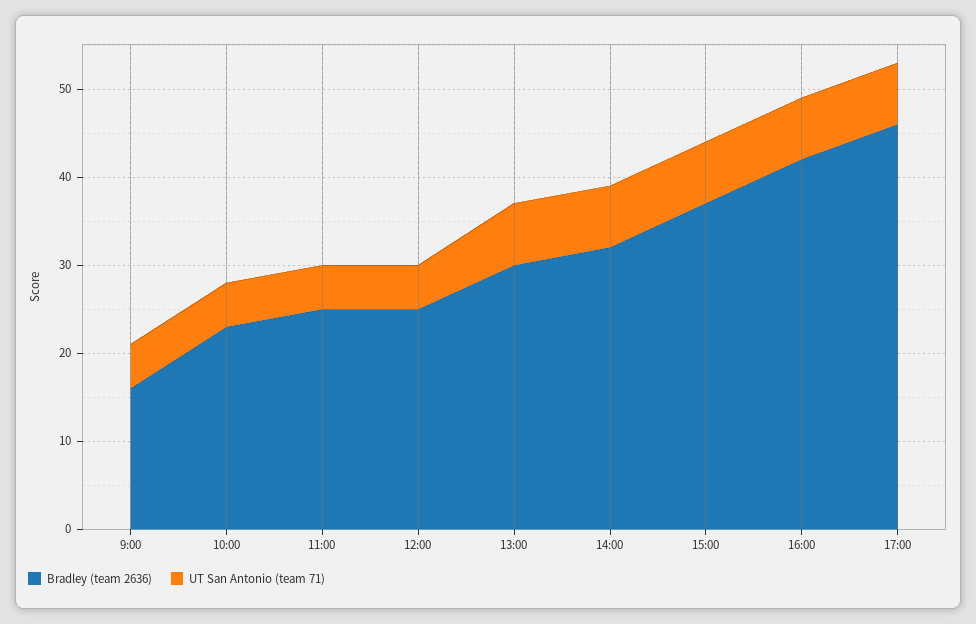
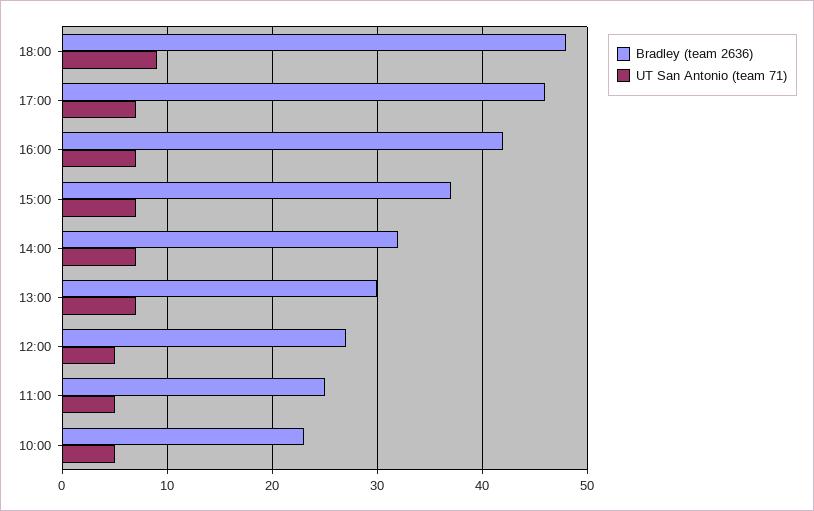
Bradley (team 2636), 9:00: 16 -> none
UT San Antonio (team 71), 9:00: 5 -> none
Bradley (team 2636), 12:00: 25 -> 27
Bradley (team 2636), 18:00: none -> 48
UT San Antonio (team 71), 18:00: none -> 9

